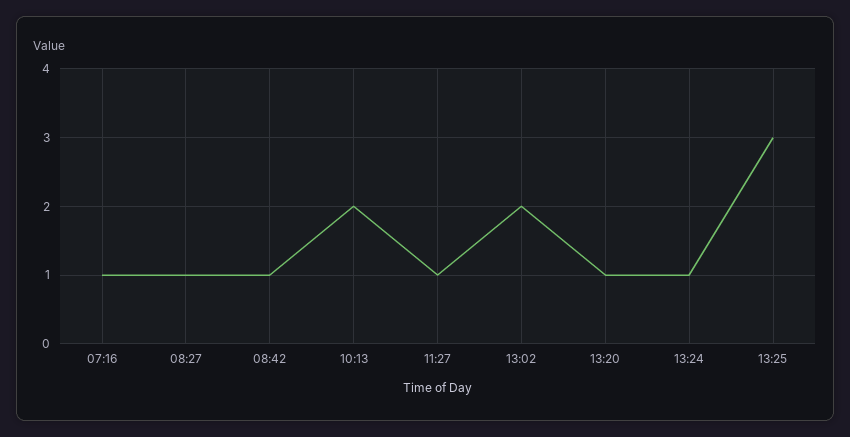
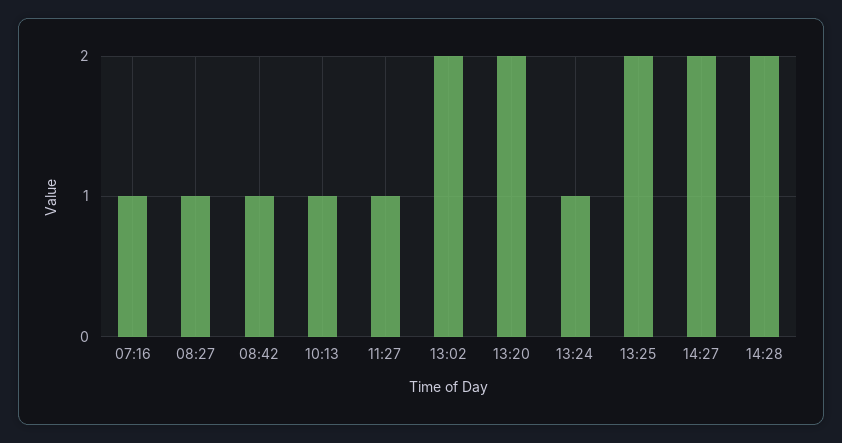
10:13: 2 -> 1
13:20: 1 -> 2
13:25: 3 -> 2
14:27: none -> 2
14:28: none -> 2

